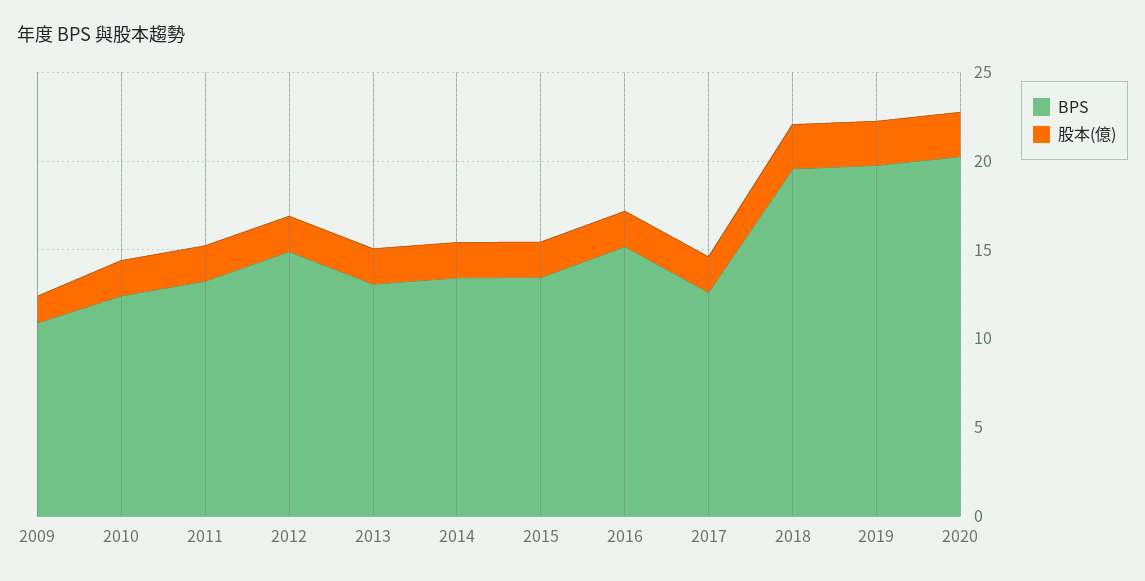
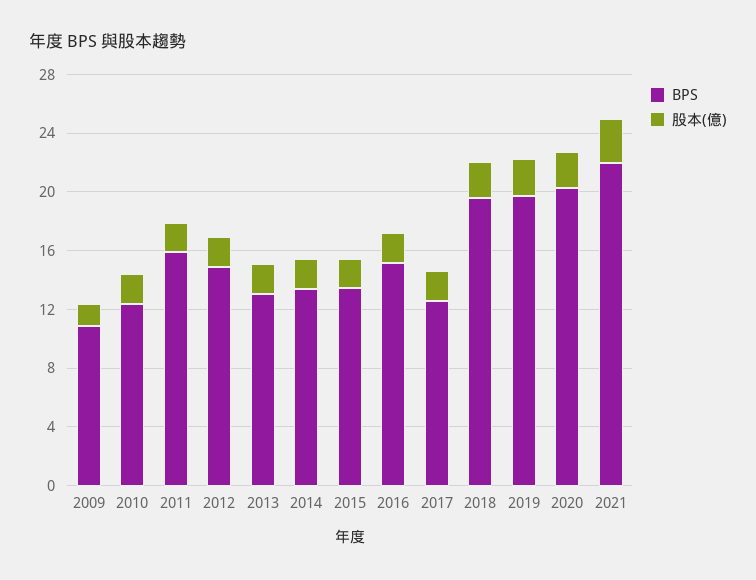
BPS, 2011: 13 -> 16
BPS, 2021: none -> 22
股本(億), 2021: none -> 3

